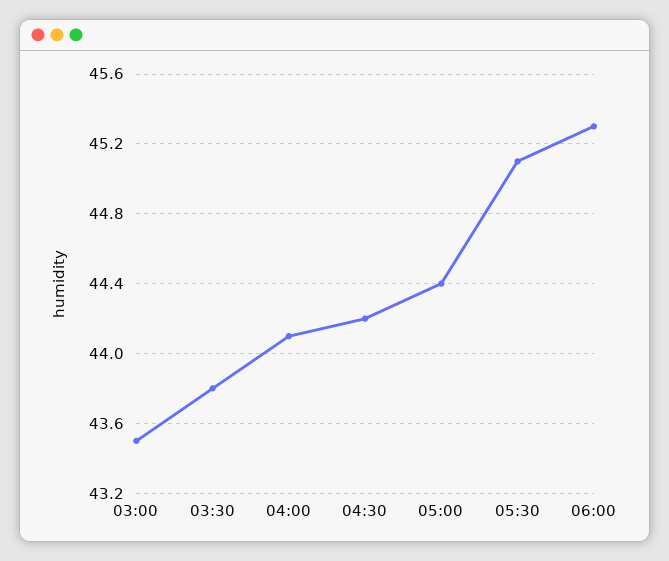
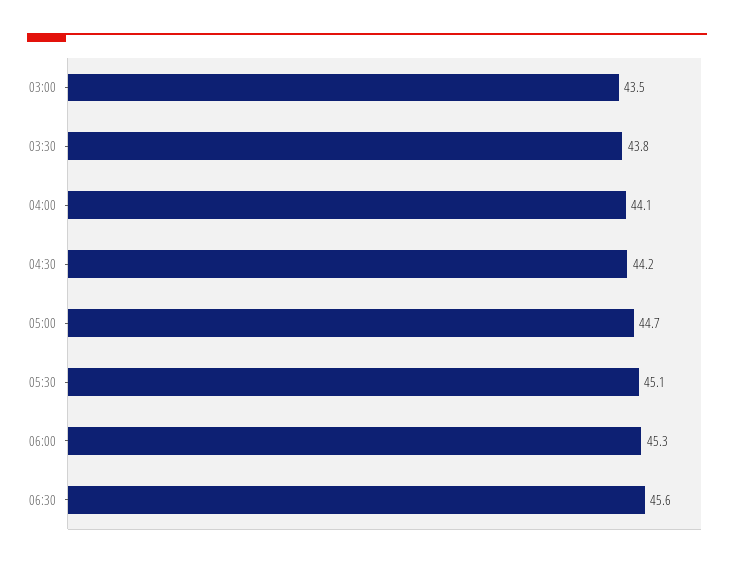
05:00: 44.4 -> 44.7
06:30: none -> 45.6

